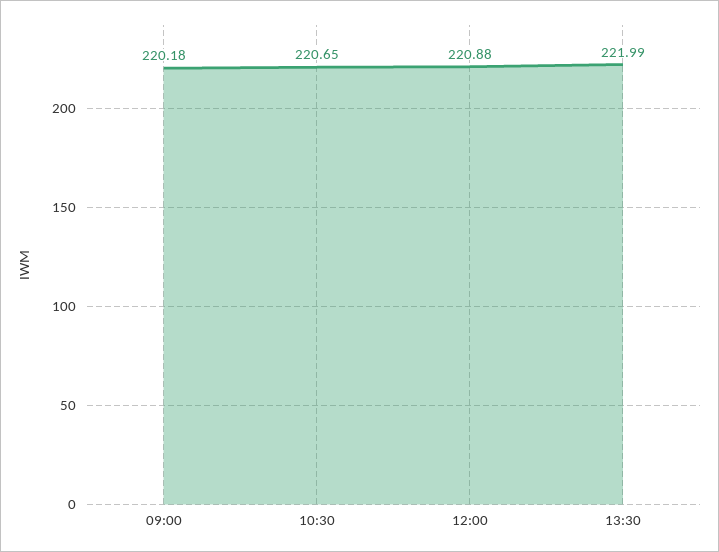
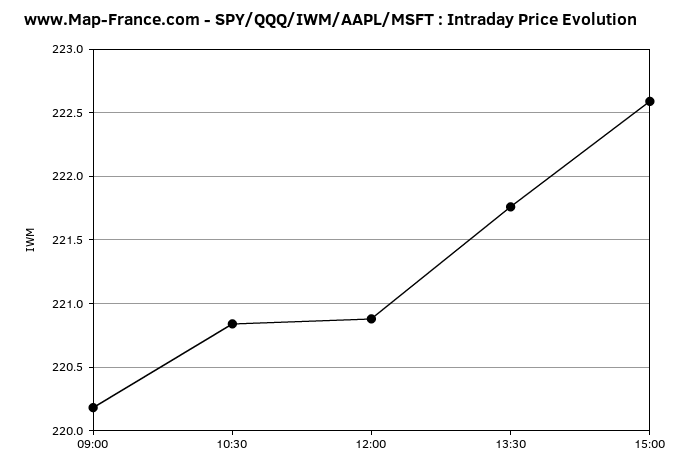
10:30: 220.65 -> 220.85
13:30: 221.99 -> 221.75
15:00: none -> 222.6

